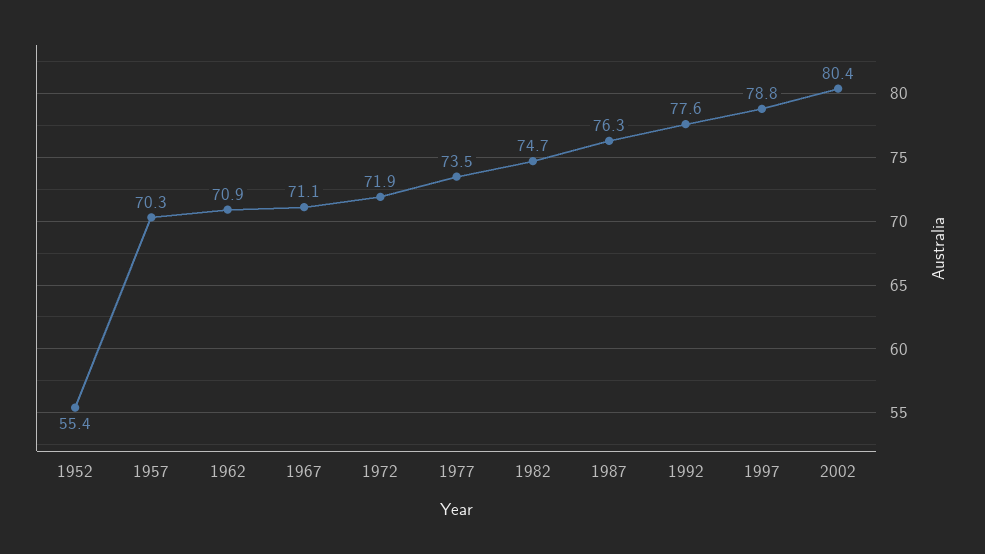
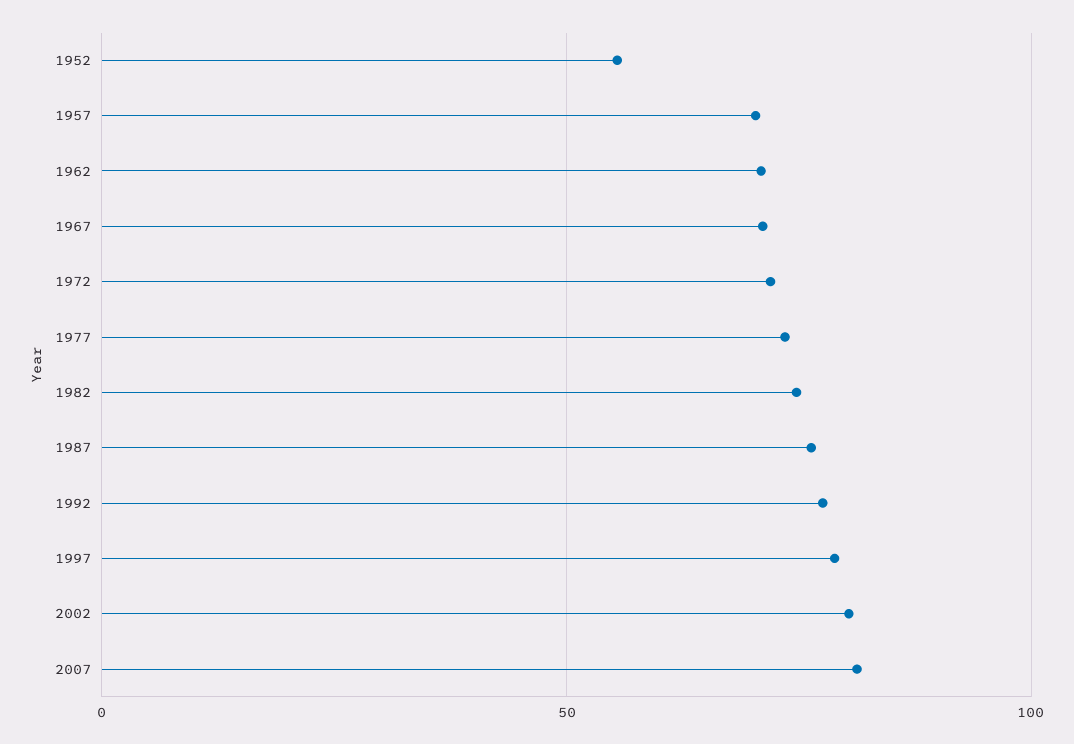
2007: none -> 80

